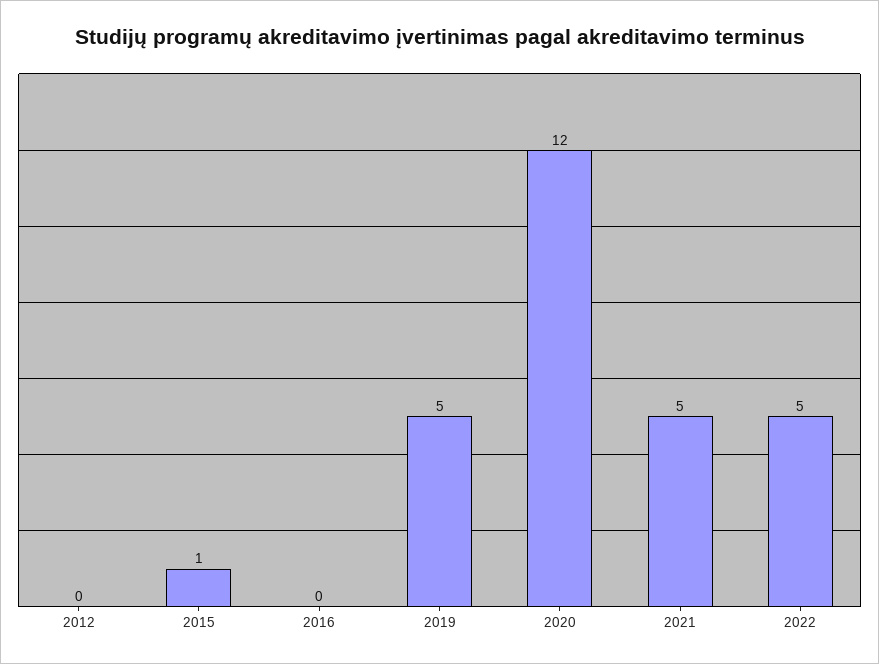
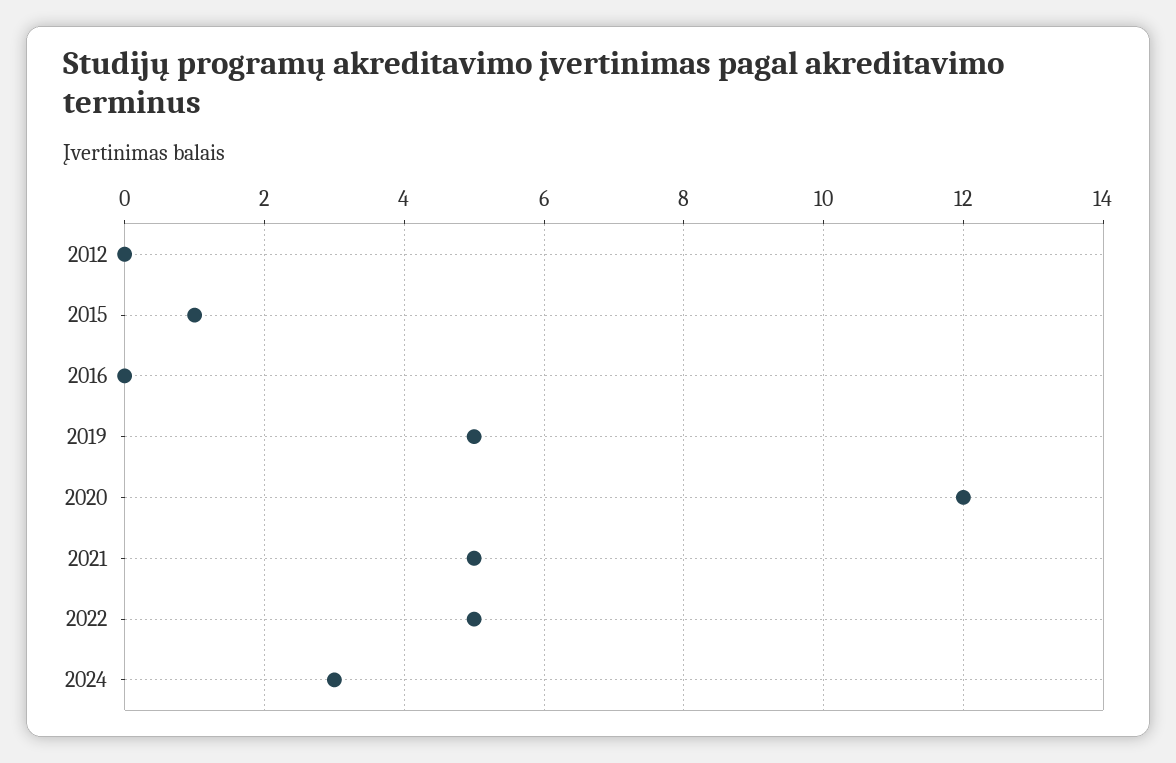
2024: none -> 3

